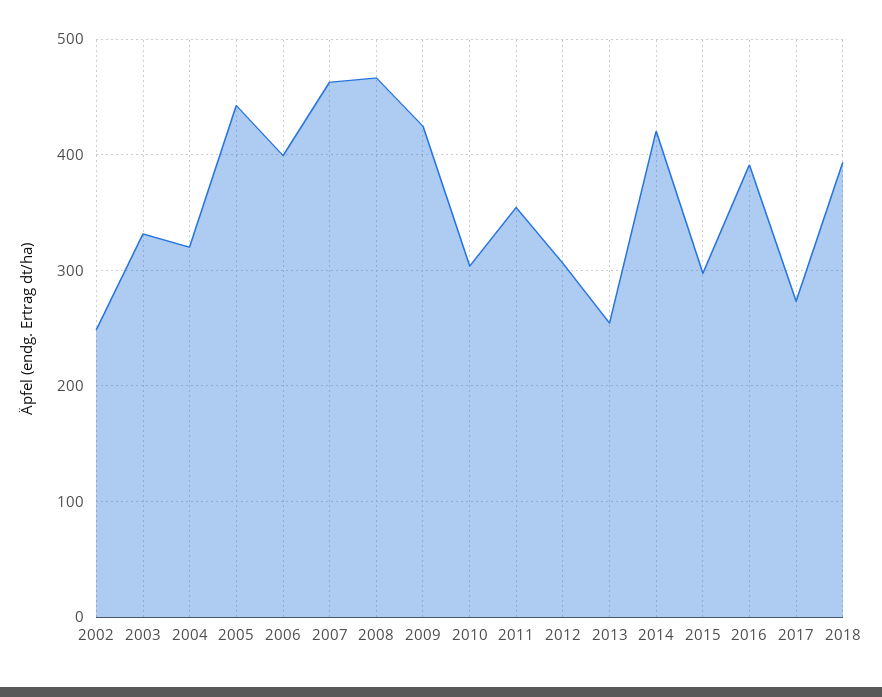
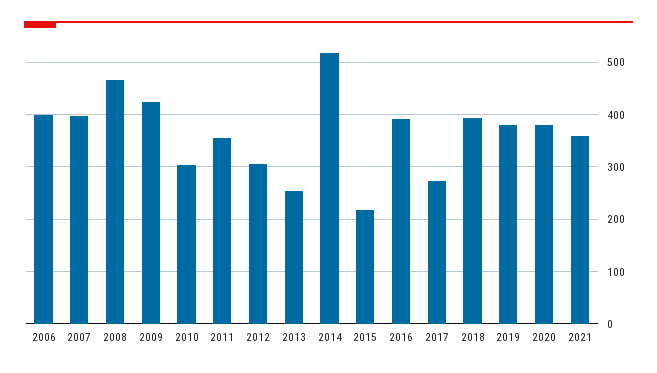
2002: 250 -> none
2003: 330 -> none
2004: 320 -> none
2005: 440 -> none
2007: 460 -> 400
2014: 420 -> 520
2015: 300 -> 220
2019: none -> 380
2020: none -> 380
2021: none -> 360

